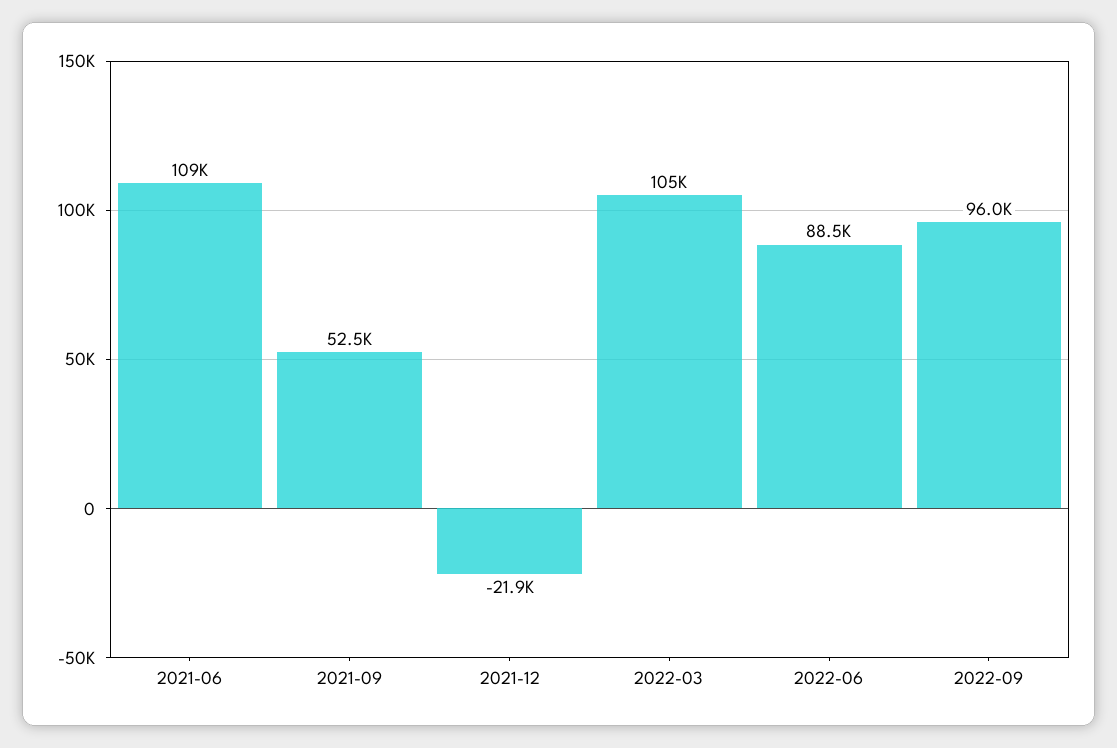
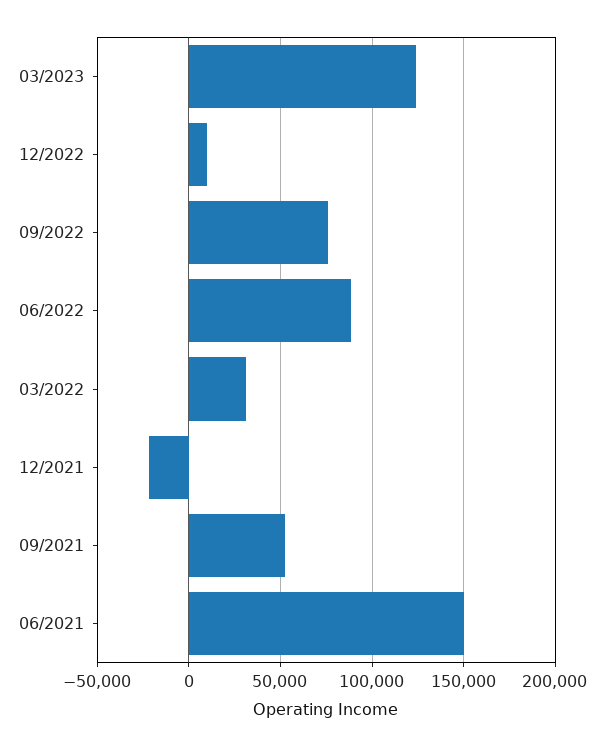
2021-06: 109000 -> 150000
2022-03: 105000 -> 30000
2022-09: 96000 -> 75000
03/2023: none -> 125000
12/2022: none -> 10000

